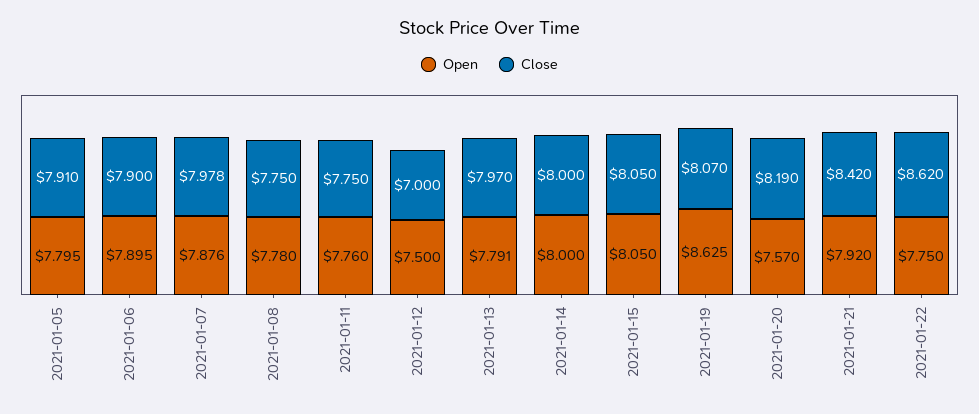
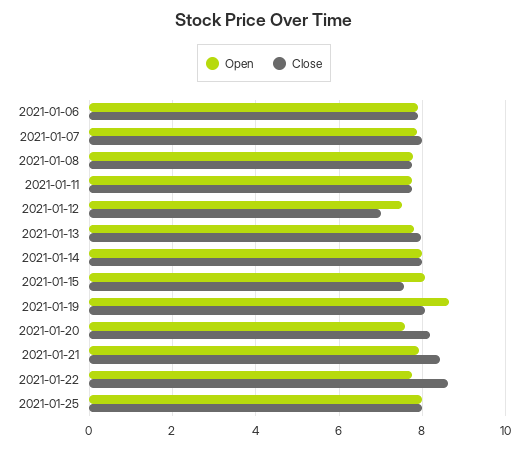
Open, 2021-01-05: 7.795 -> none
Close, 2021-01-05: 7.91 -> none
Close, 2021-01-15: 8.05 -> 7.6
Open, 2021-01-25: none -> 8
Close, 2021-01-25: none -> 8

